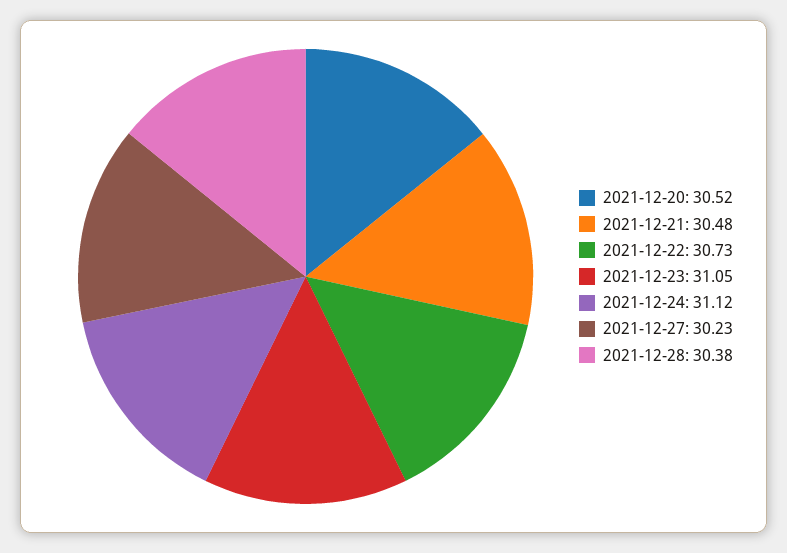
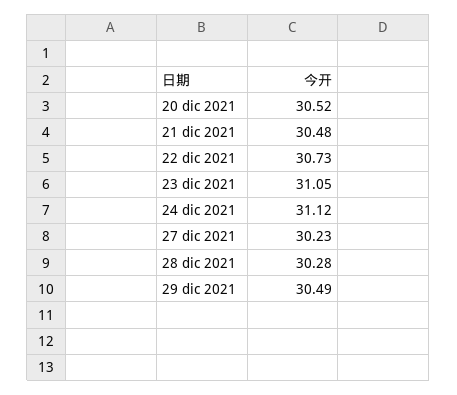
2021-12-28: 30.38 -> 30.28
29 dic 2021: none -> 30.49

